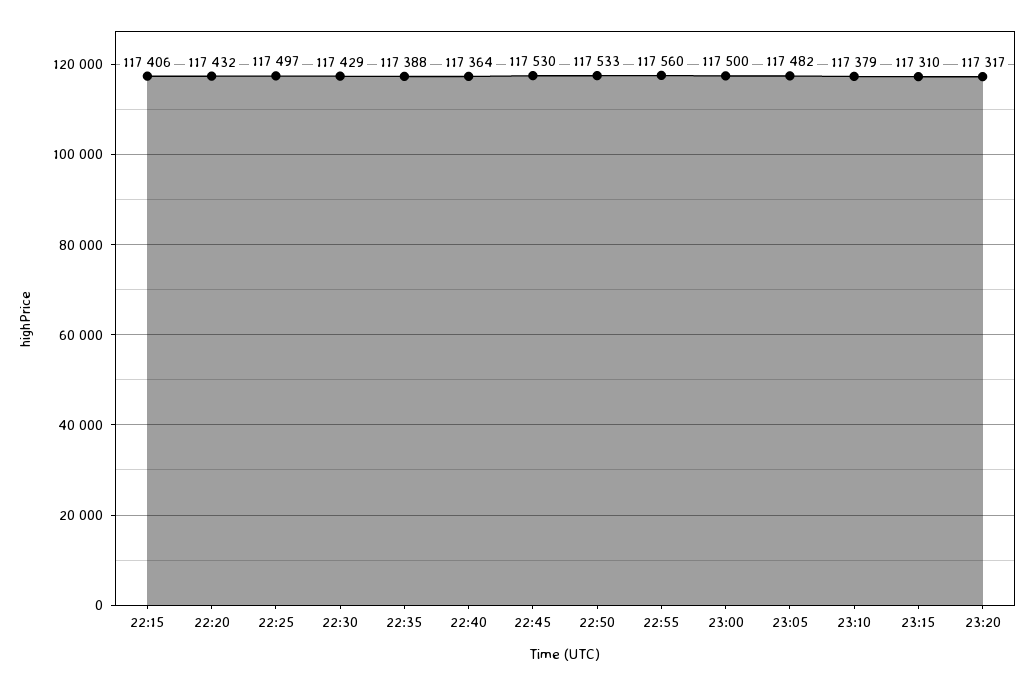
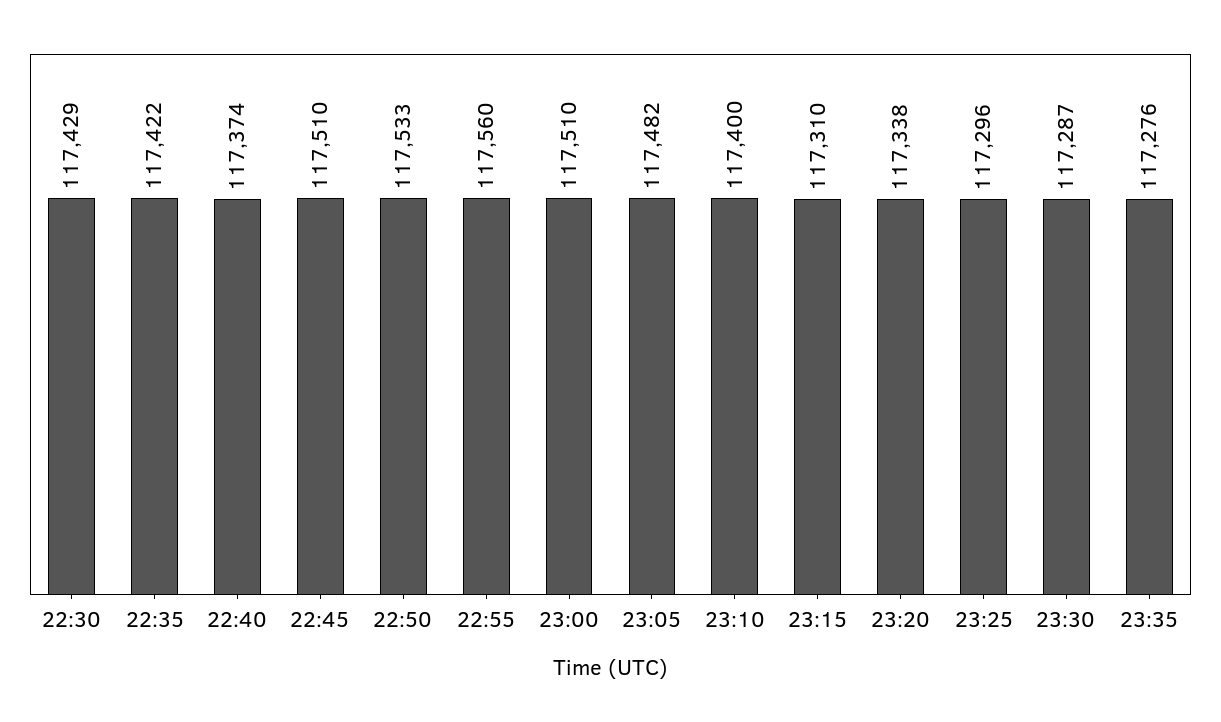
22:15: 117406 -> none
22:20: 117432 -> none
22:25: 117497 -> none
22:35: 117388 -> 117422
22:40: 117364 -> 117374
22:45: 117530 -> 117510
23:00: 117500 -> 117510
23:10: 117379 -> 117400
23:20: 117317 -> 117338
23:25: none -> 117296
23:30: none -> 117287
23:35: none -> 117276

